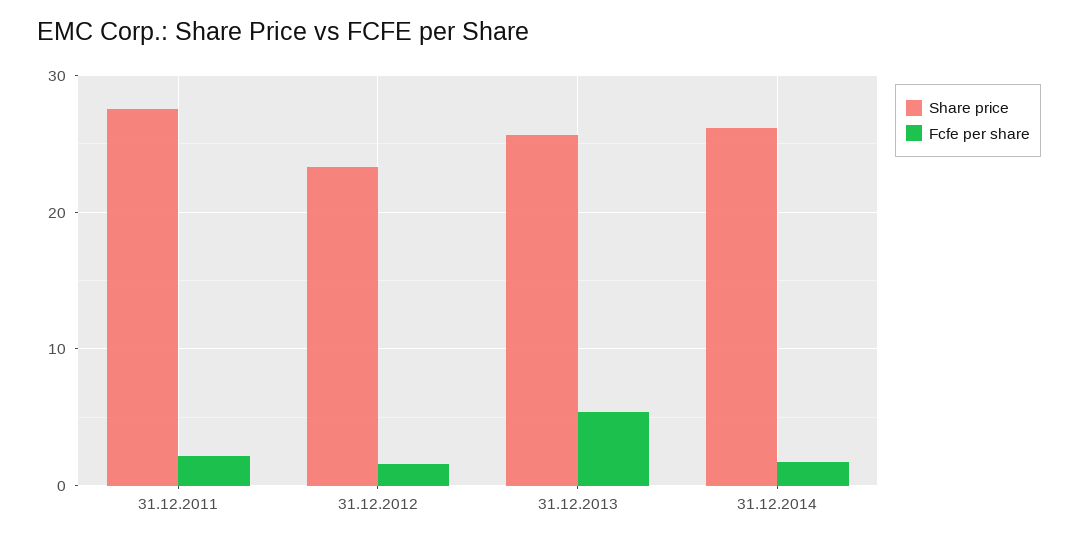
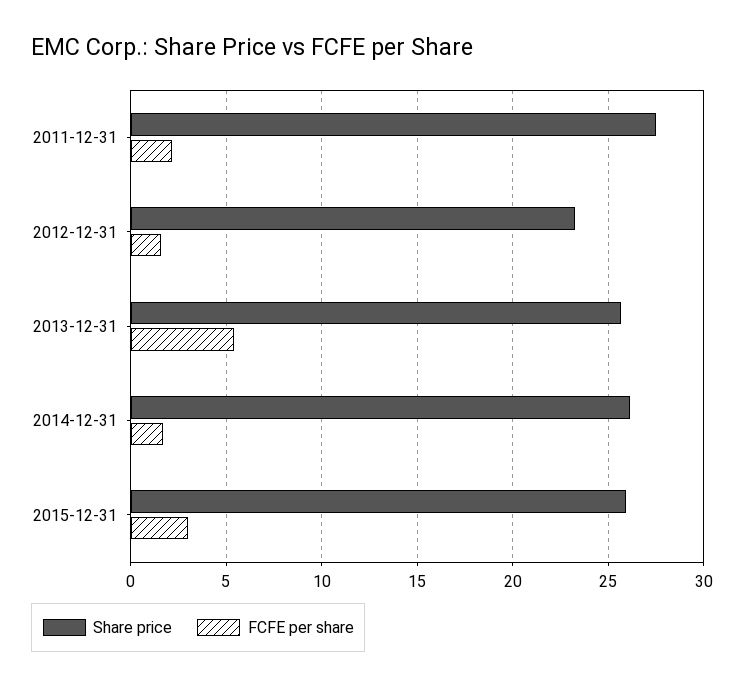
Share price, 2015-12-31: none -> 26
Fcfe per share, 2015-12-31: none -> 3

